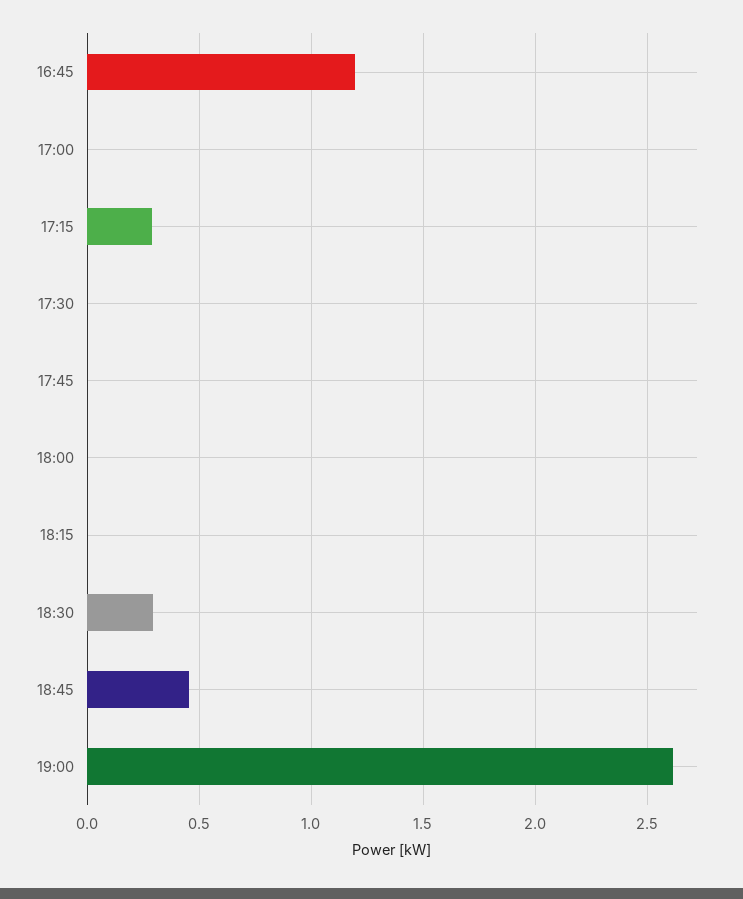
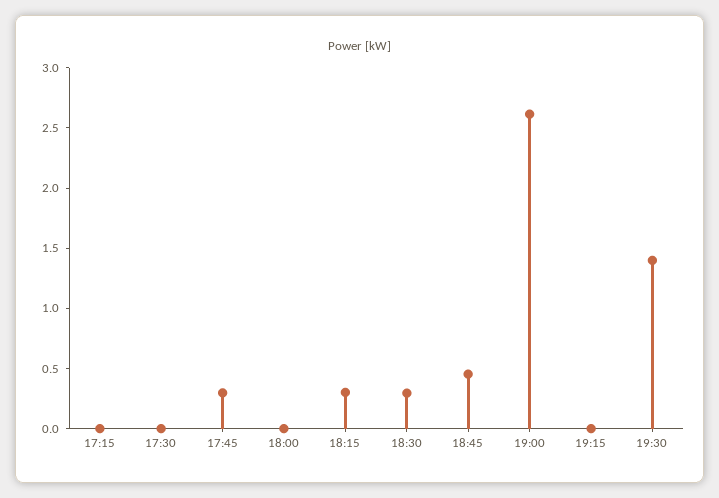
16:45: 1.2 -> none
17:00: 0 -> none
17:15: 0.3 -> 0
17:45: 0 -> 0.3
18:15: 0 -> 0.3
19:15: none -> 0
19:30: none -> 1.4

